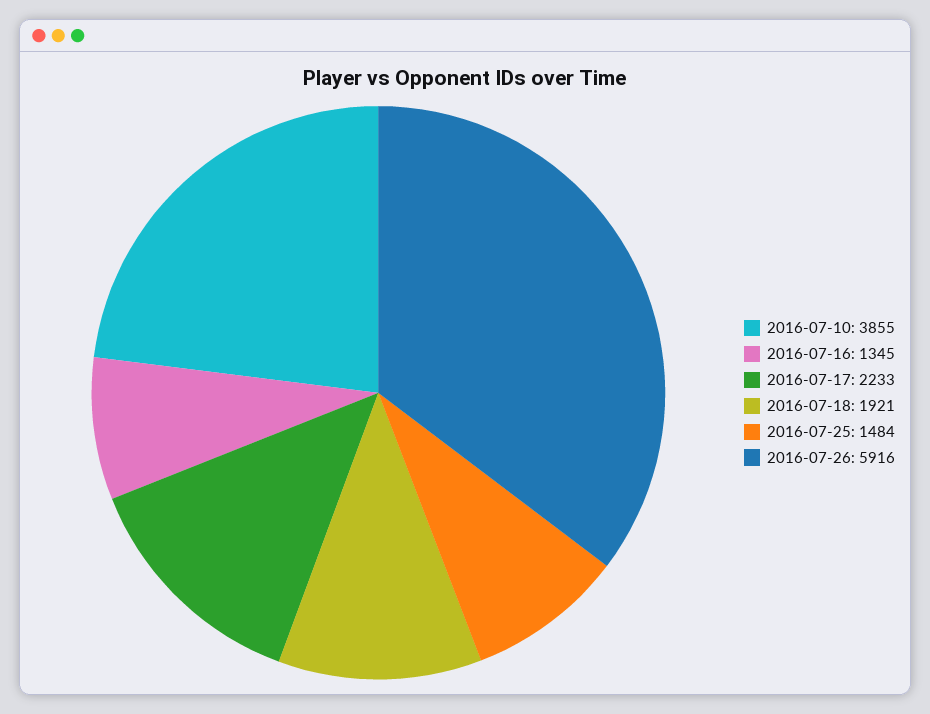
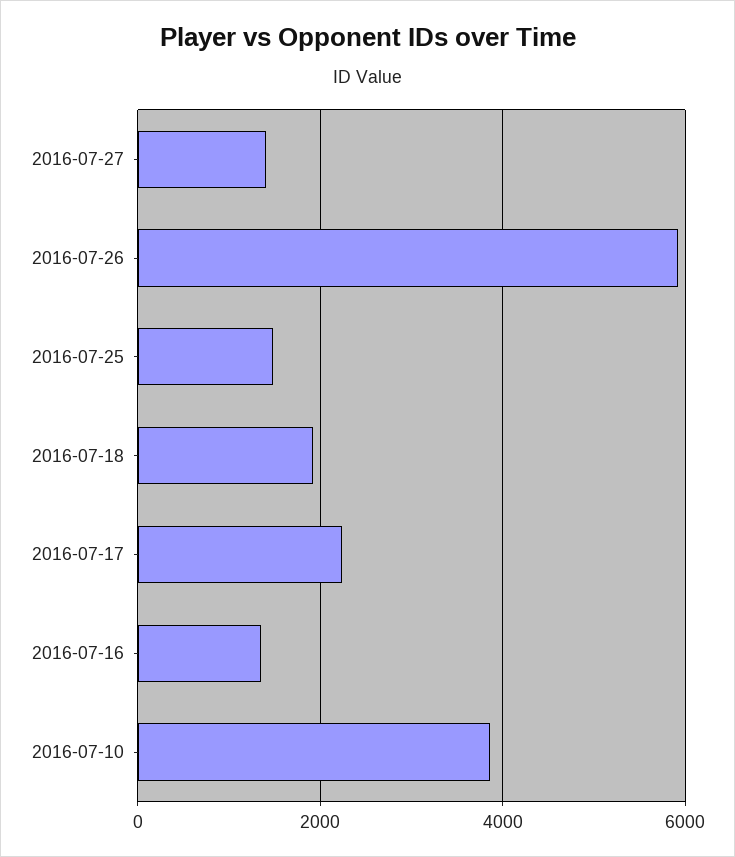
2016-07-27: none -> 1400

